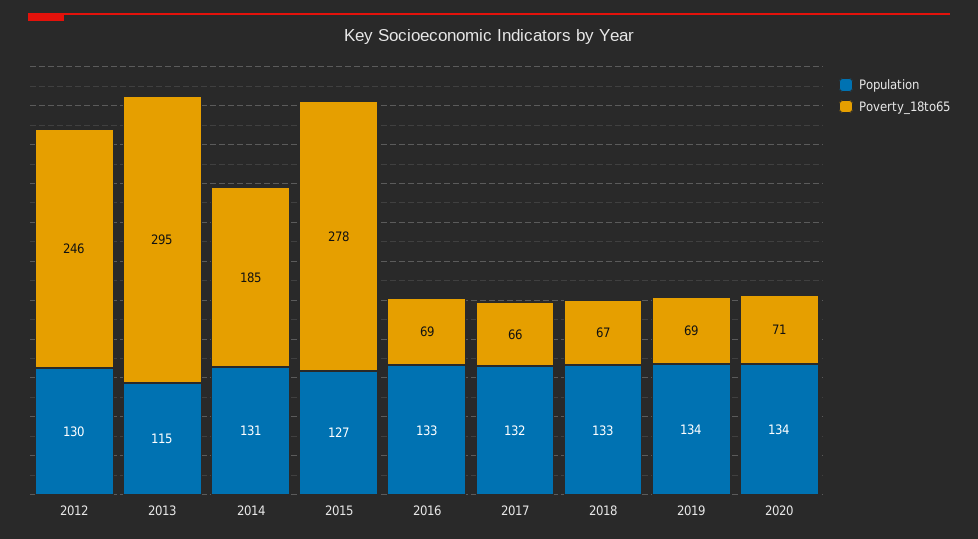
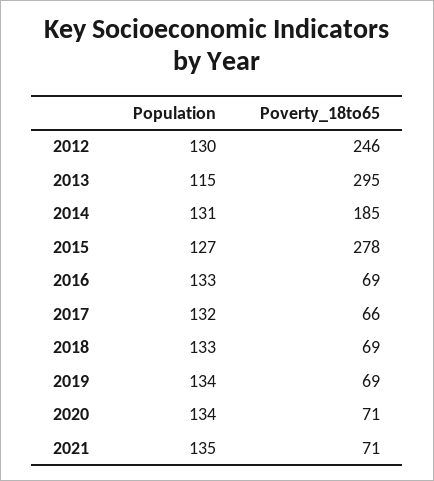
Poverty_18to65, 2018: 67 -> 69
Population, 2021: none -> 135
Poverty_18to65, 2021: none -> 71

